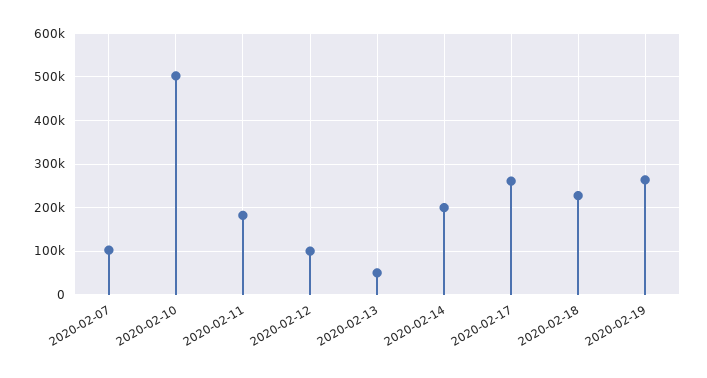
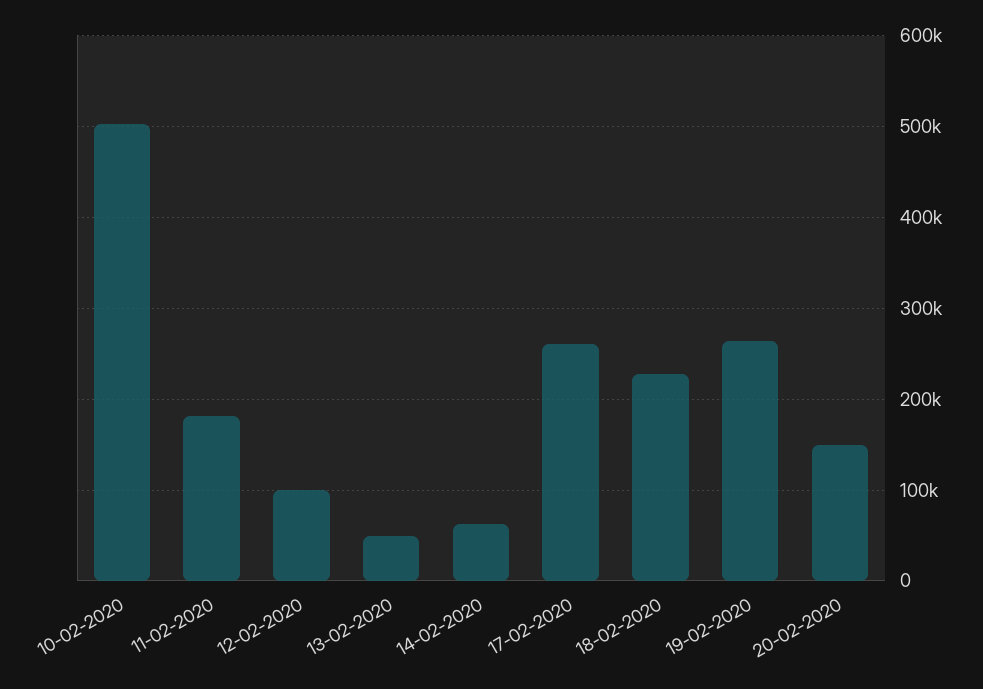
2020-02-07: 100000 -> none
2020-02-14: 200000 -> 60000
20-02-2020: none -> 150000

